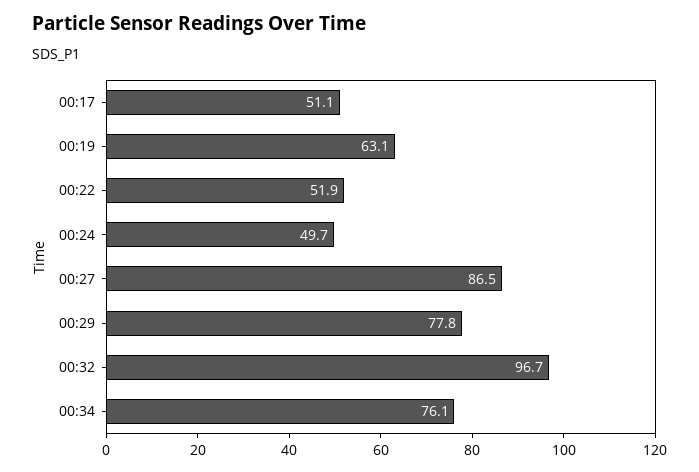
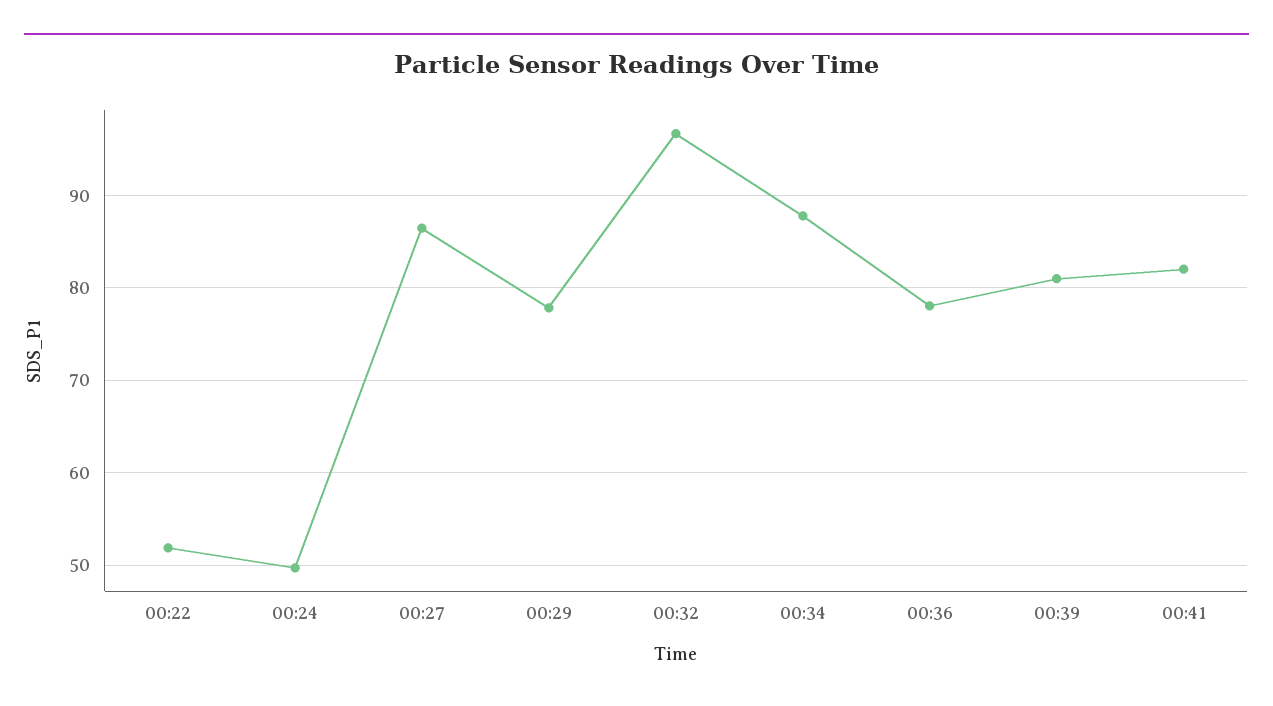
00:17: 51.1 -> none
00:19: 63.1 -> none
00:34: 76.1 -> 88
00:36: none -> 78
00:39: none -> 81
00:41: none -> 82

